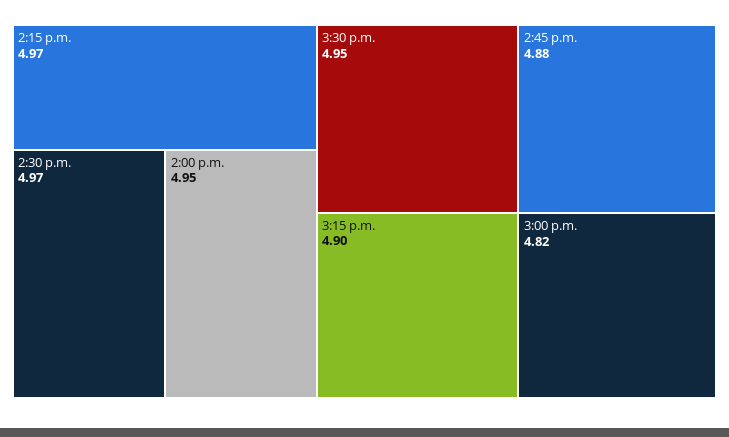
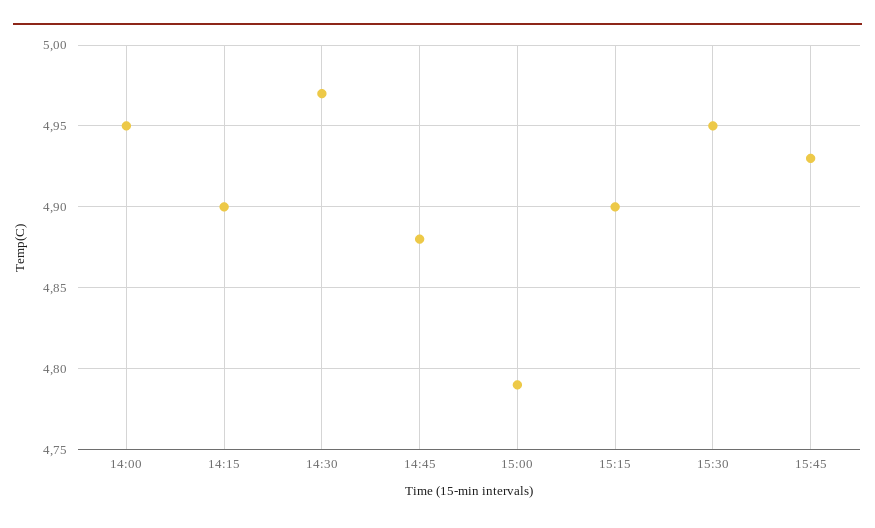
2:15 p.m.: 4.97 -> 4.9
3:00 p.m.: 4.82 -> 4.79
15:45: none -> 4.93

